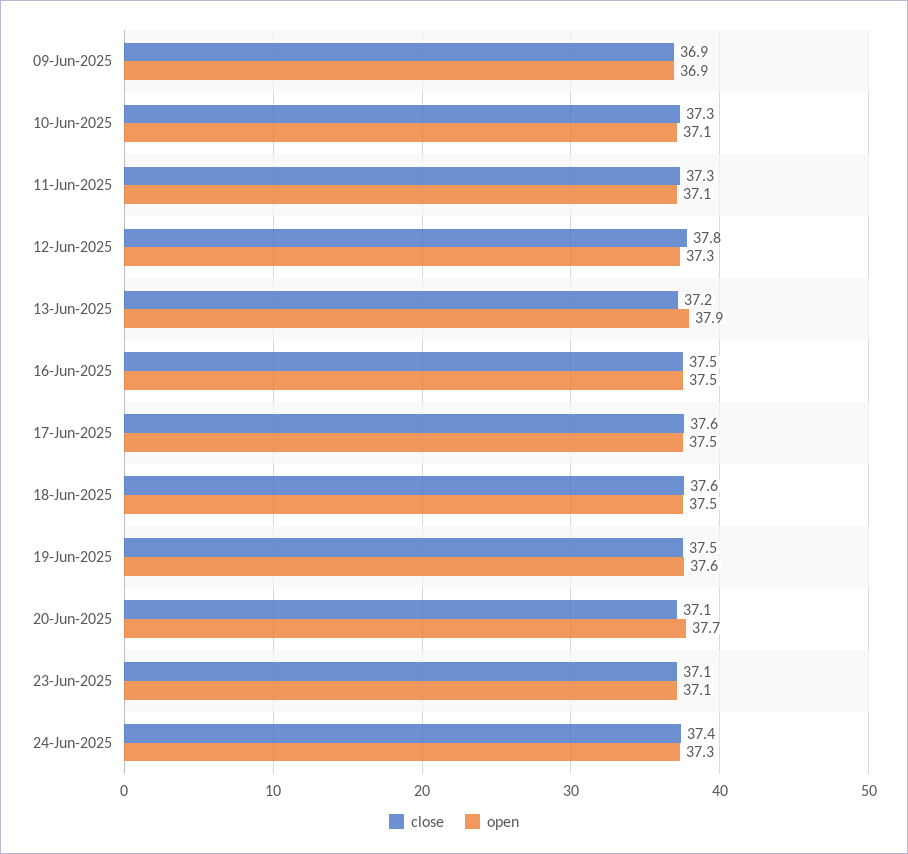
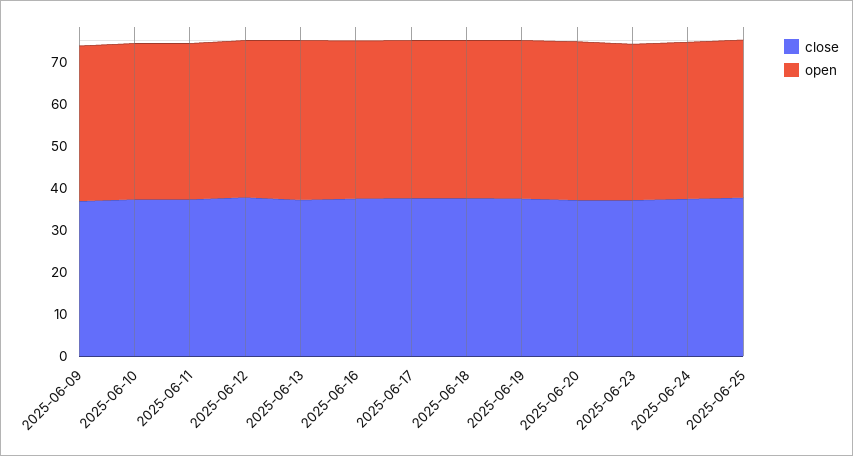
close, 2025-06-25: none -> 38
open, 2025-06-25: none -> 38

